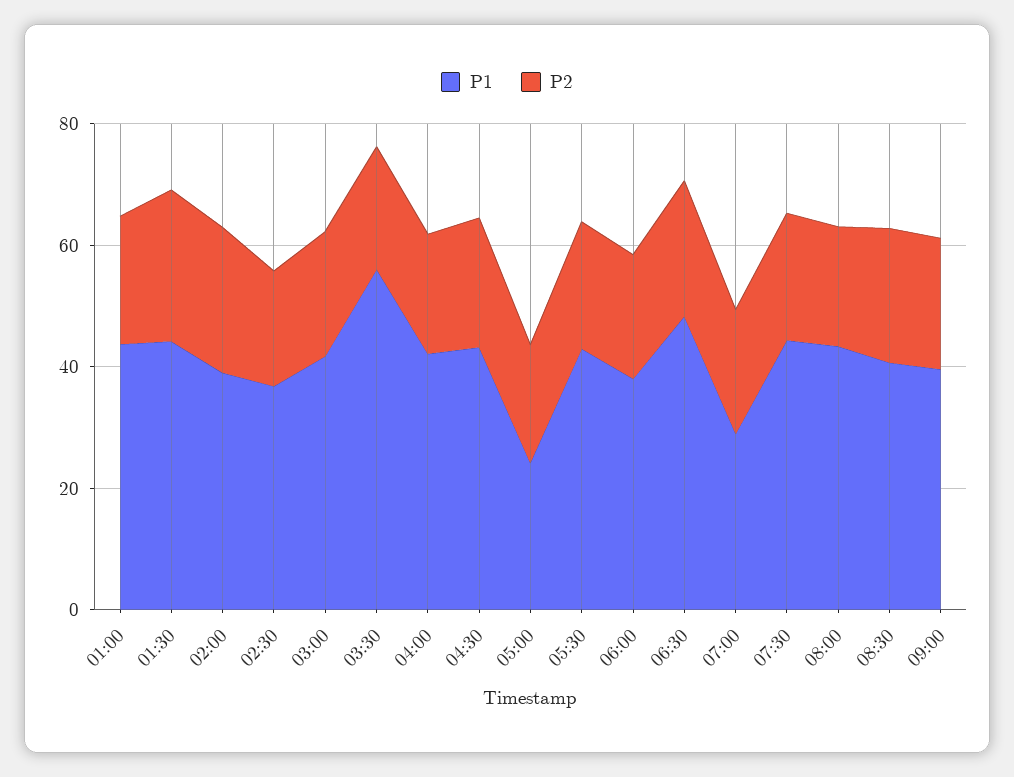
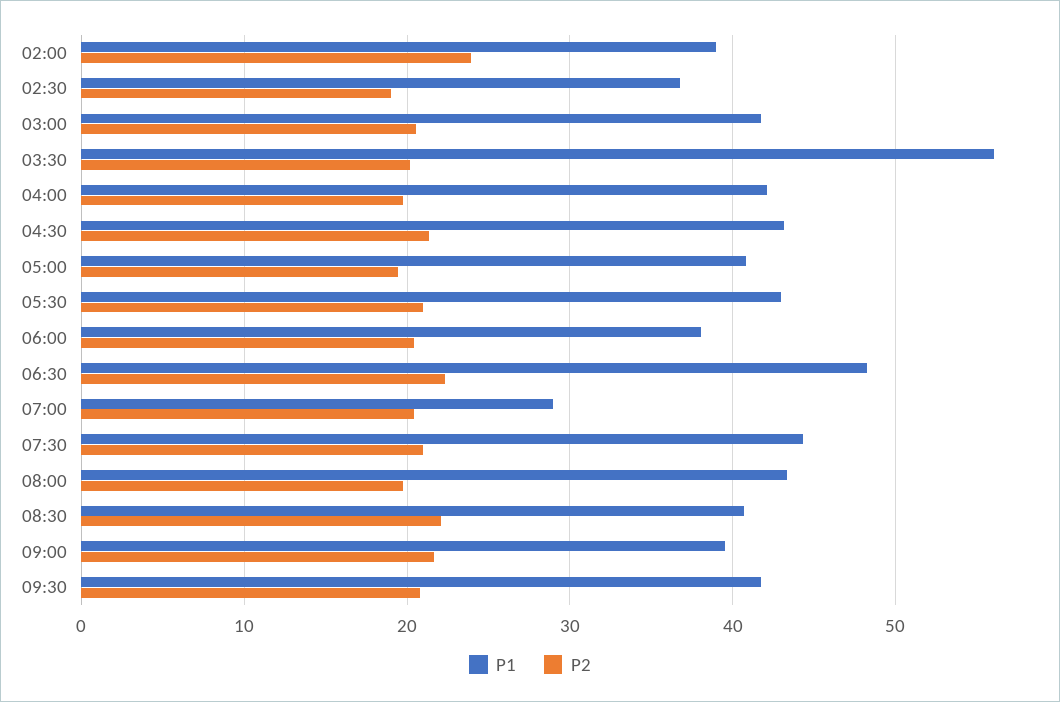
P1, 01:00: 45 -> none
P2, 01:00: 20 -> none
P1, 01:30: 45 -> none
P2, 01:30: 25 -> none
P1, 05:00: 25 -> 41
P1, 09:30: none -> 42
P2, 09:30: none -> 21

